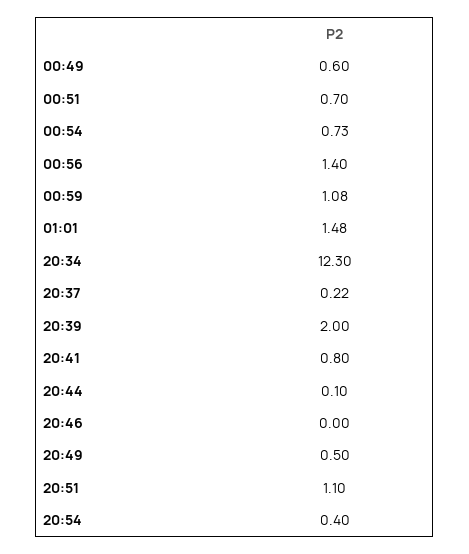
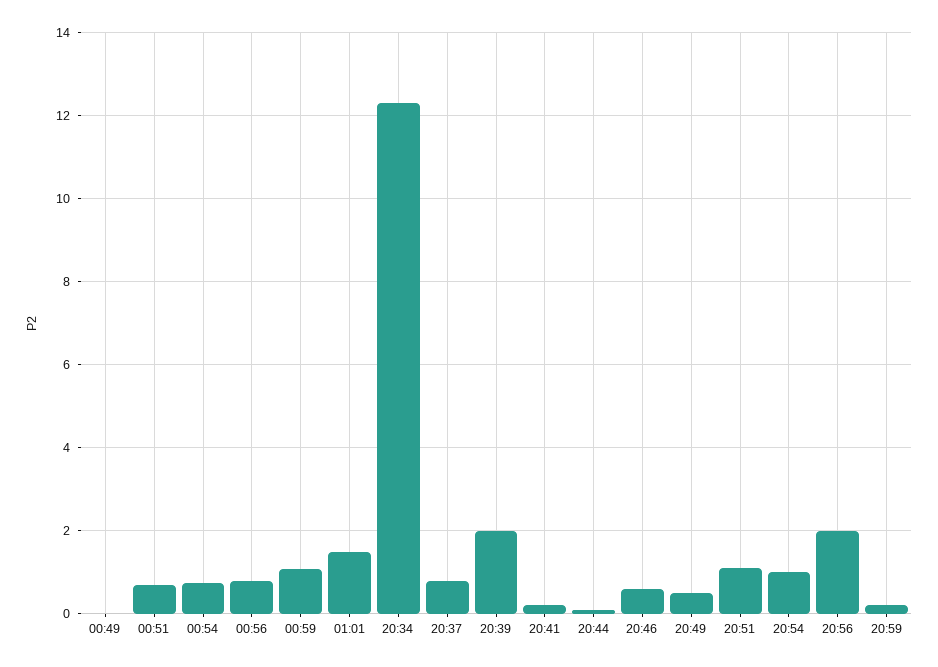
00:49: 0.6 -> 0
00:56: 1.4 -> 0.8
20:37: 0.22 -> 0.8
20:41: 0.8 -> 0.2
20:46: 0 -> 0.6
20:54: 0.4 -> 1
20:56: none -> 2
20:59: none -> 0.2

